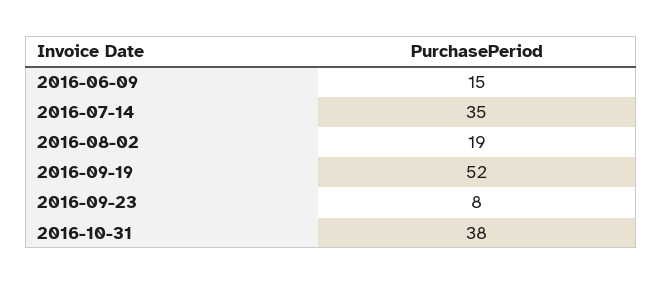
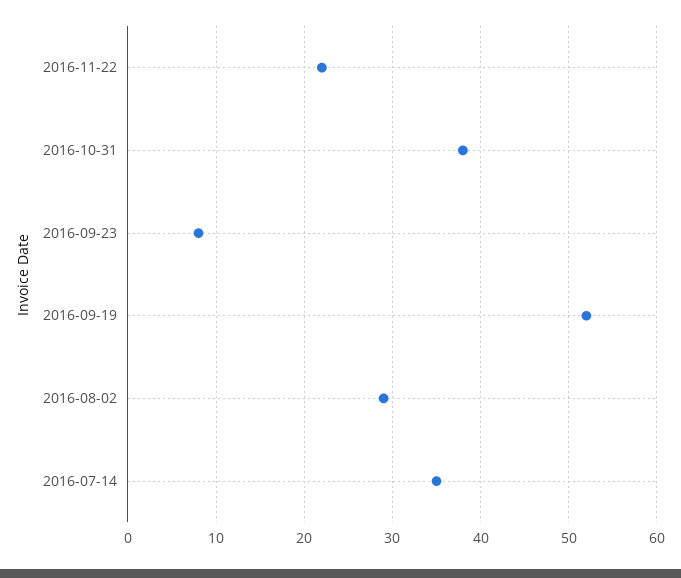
2016-06-09: 15 -> none
2016-08-02: 19 -> 29
2016-11-22: none -> 22

